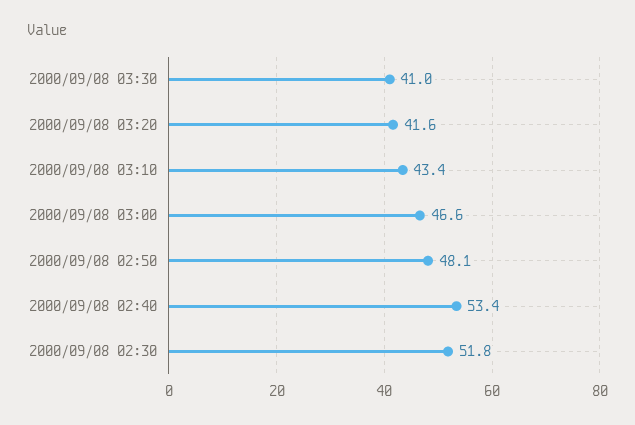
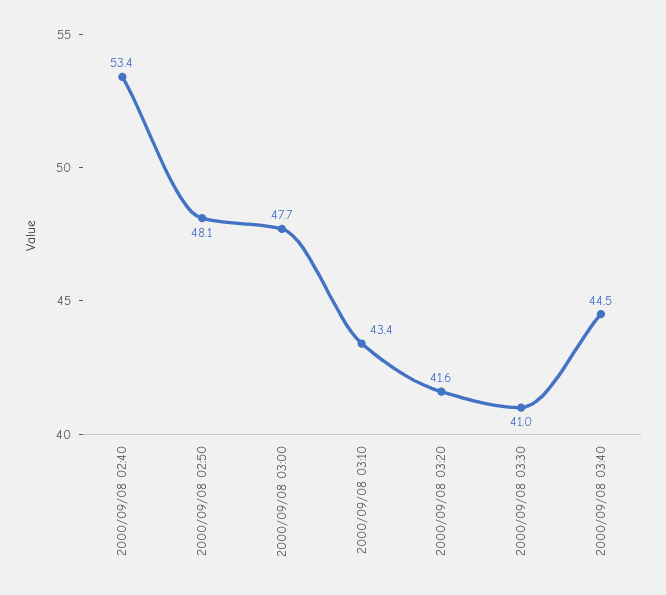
2000/09/08 03:00: 46.6 -> 47.7
2000/09/08 02:30: 51.8 -> none
2000/09/08 03:40: none -> 44.5

